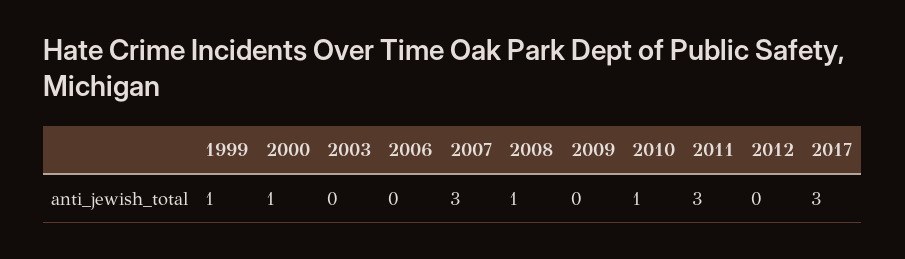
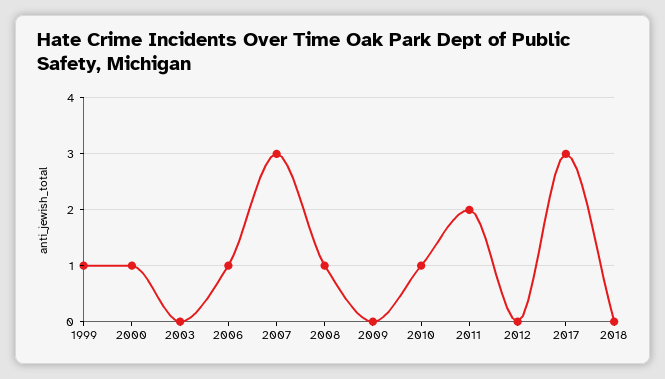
2006: 0 -> 1
2011: 3 -> 2
2018: none -> 0

